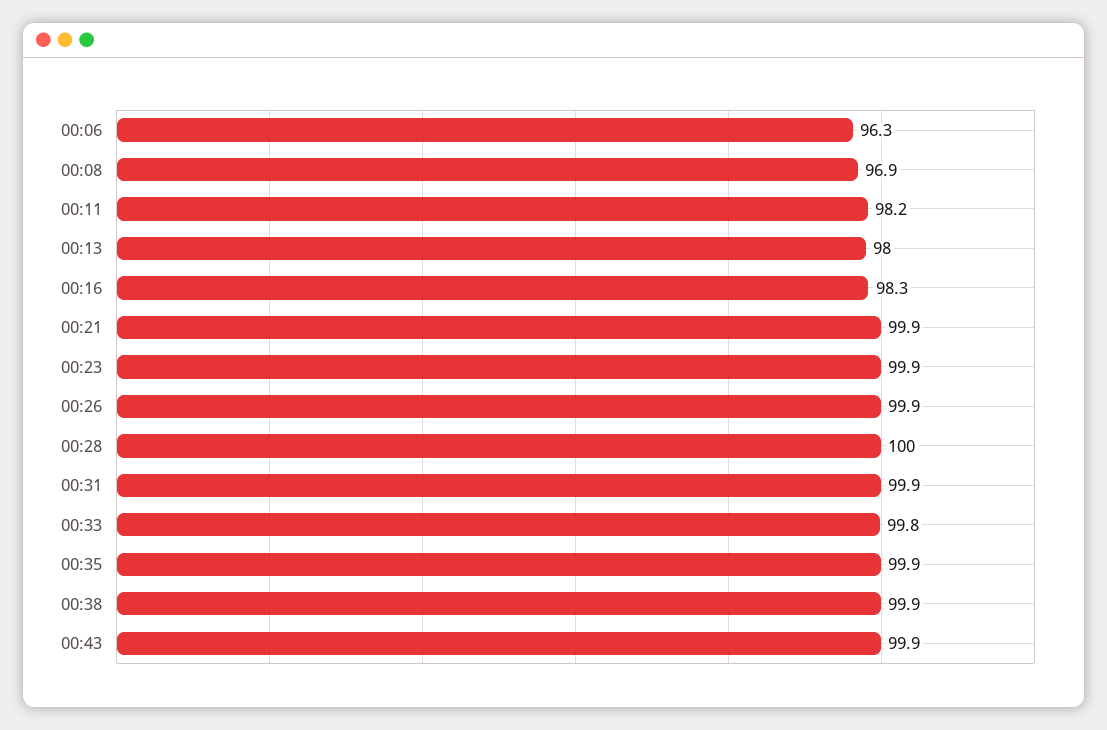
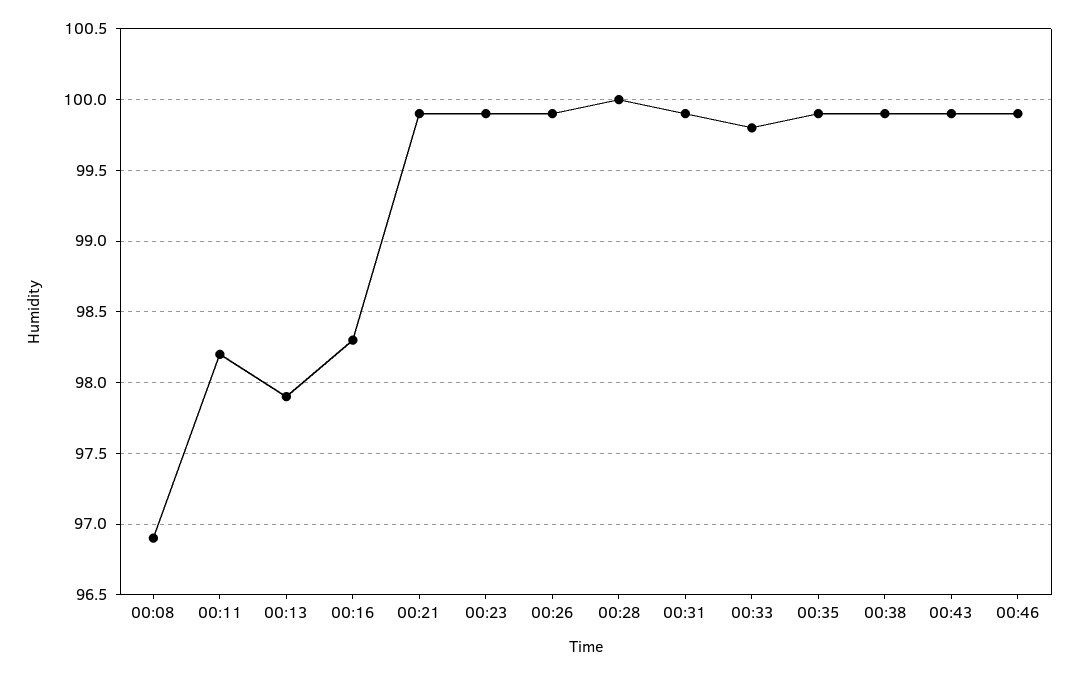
00:06: 96.3 -> none
00:13: 98 -> 97.9
00:46: none -> 99.9

